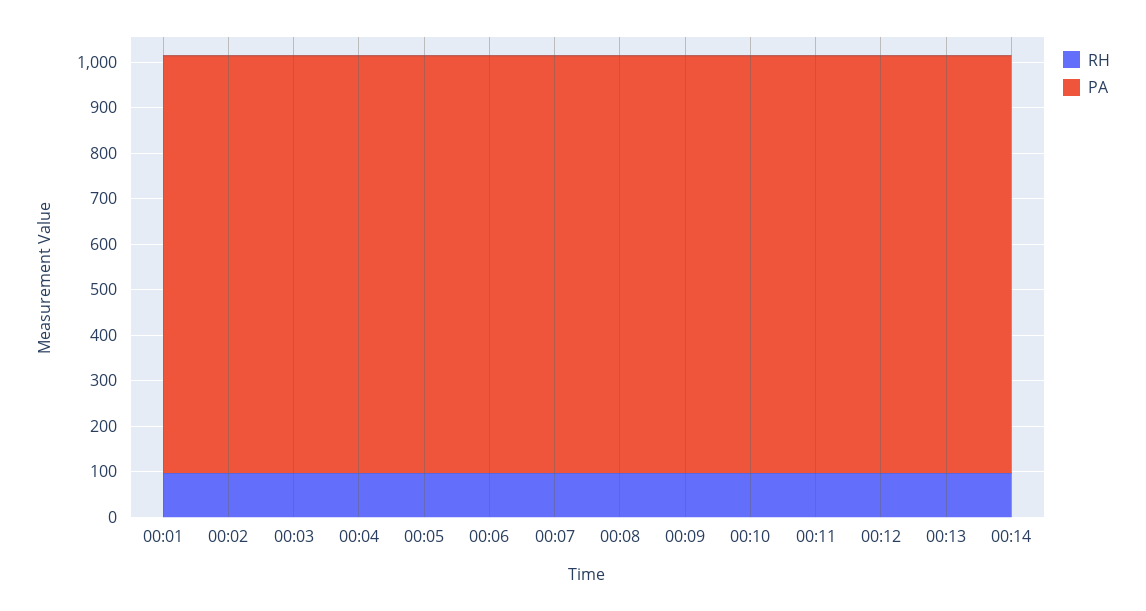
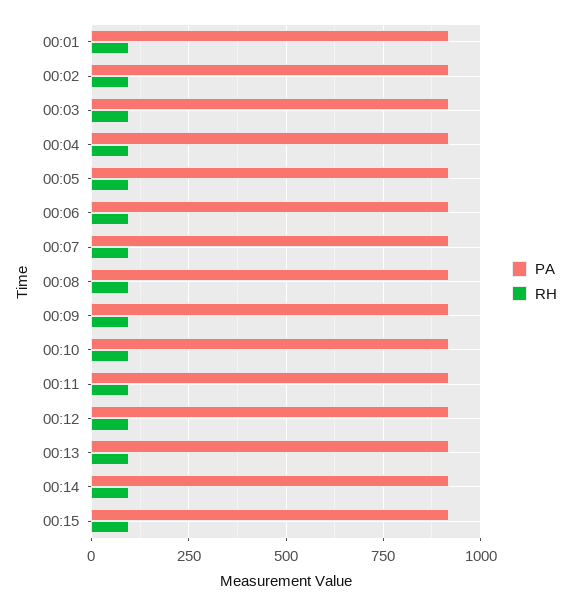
PA, 00:15: none -> 925
RH, 00:15: none -> 100

